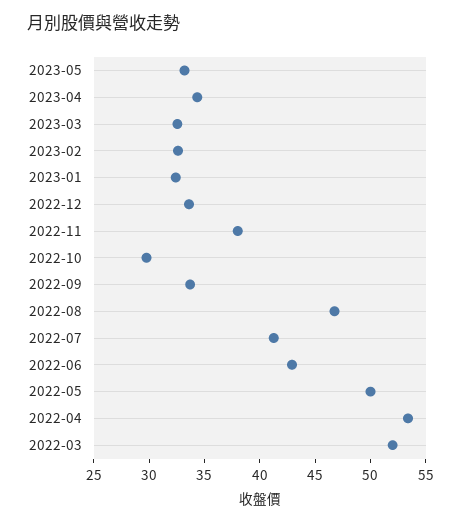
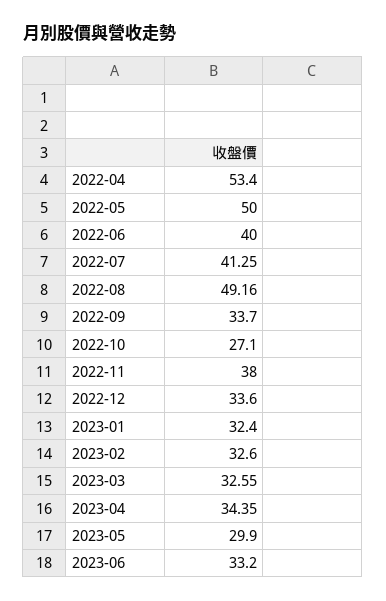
2023-05: 33 -> 29.9
2022-10: 30 -> 27.1
2022-08: 47 -> 49.16
2022-06: 43 -> 40
2022-03: 52 -> none
2023-06: none -> 33.2

